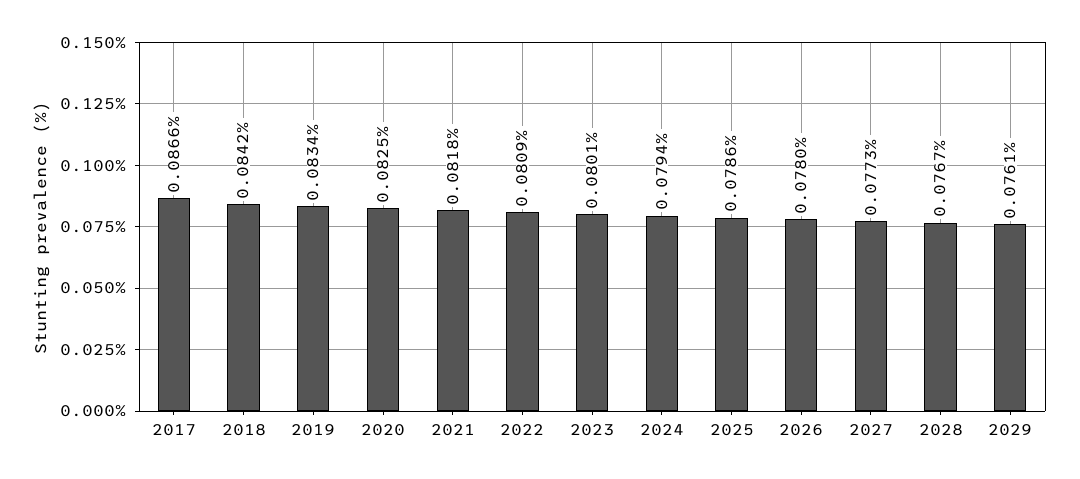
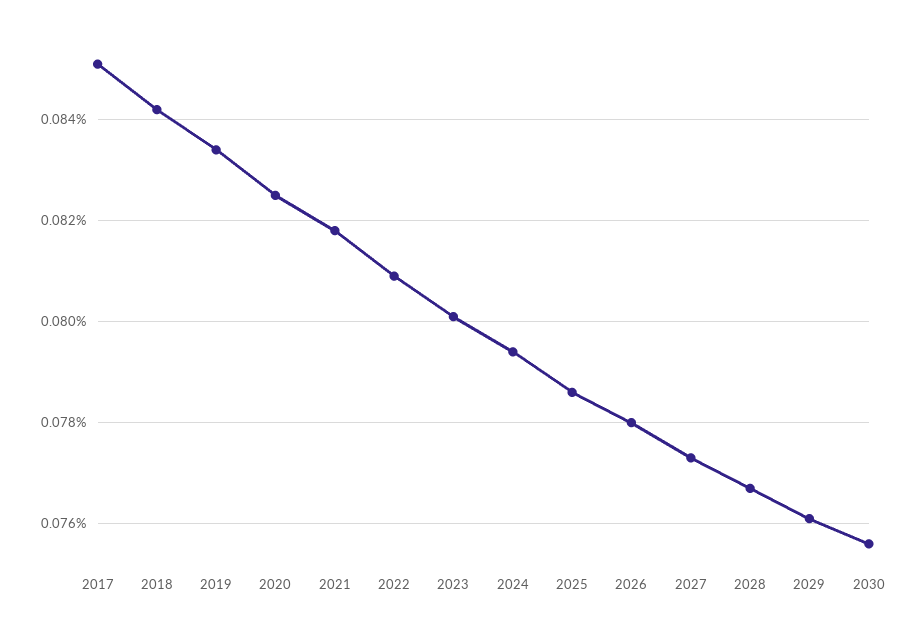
2017: 0.0866 -> 0.085
2030: none -> 0.0755

